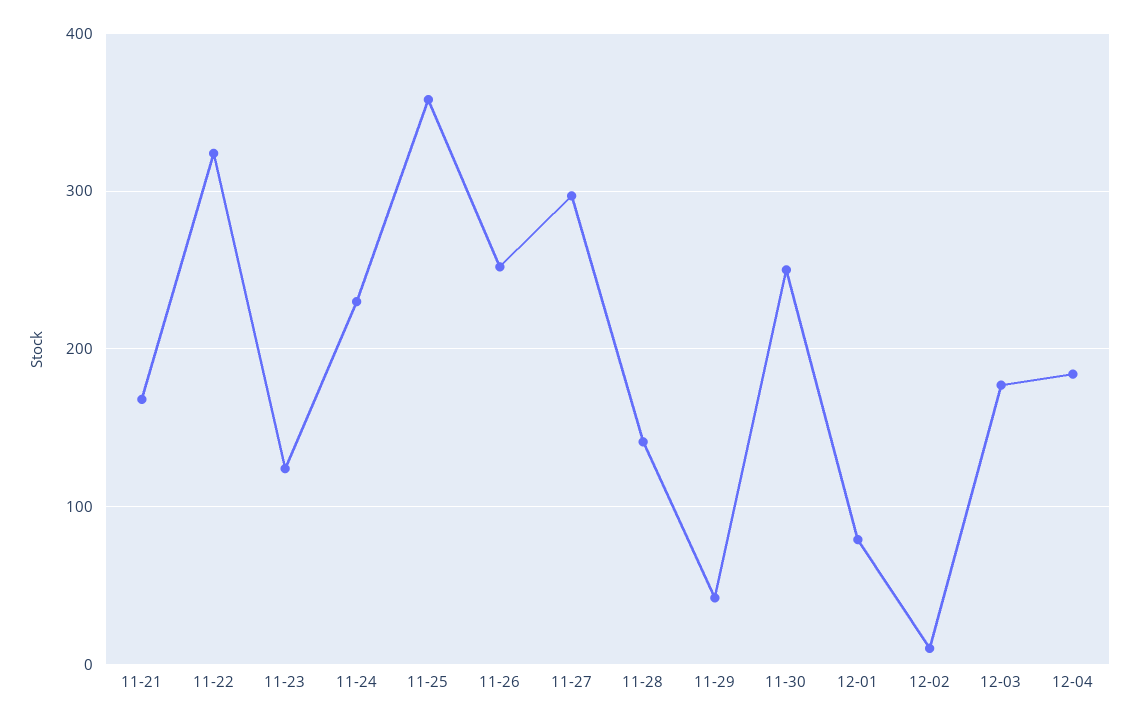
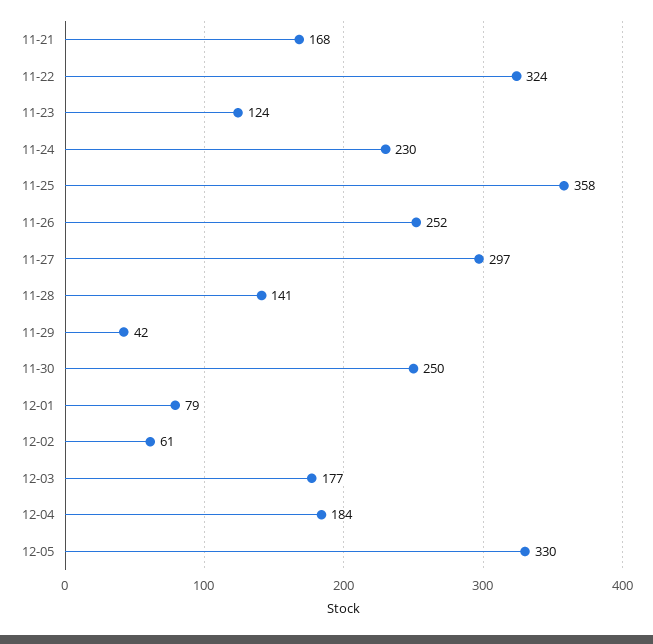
12-02: 10 -> 61
12-05: none -> 330

